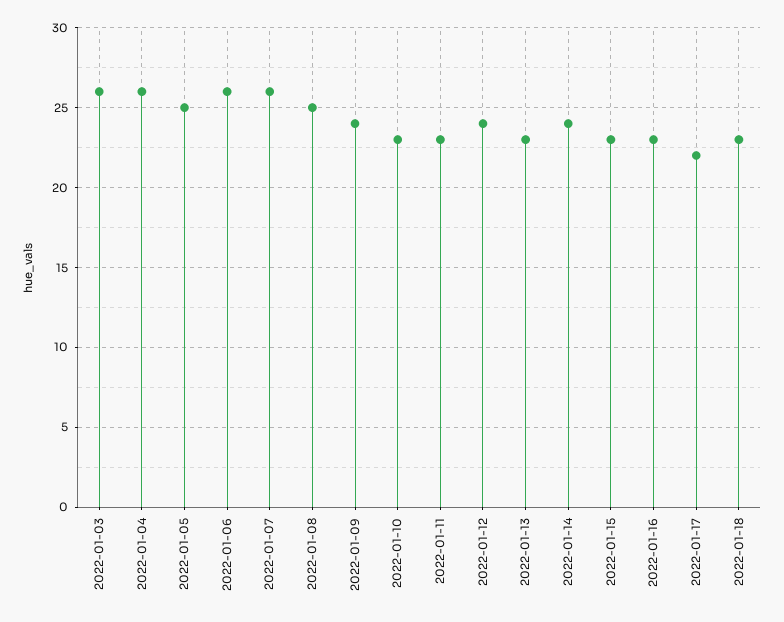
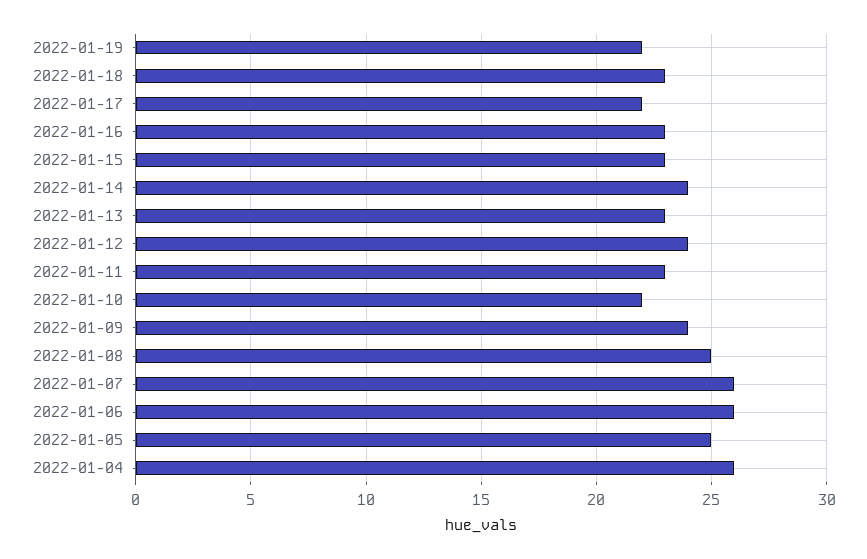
2022-01-03: 26 -> none
2022-01-10: 23 -> 22
2022-01-19: none -> 22

